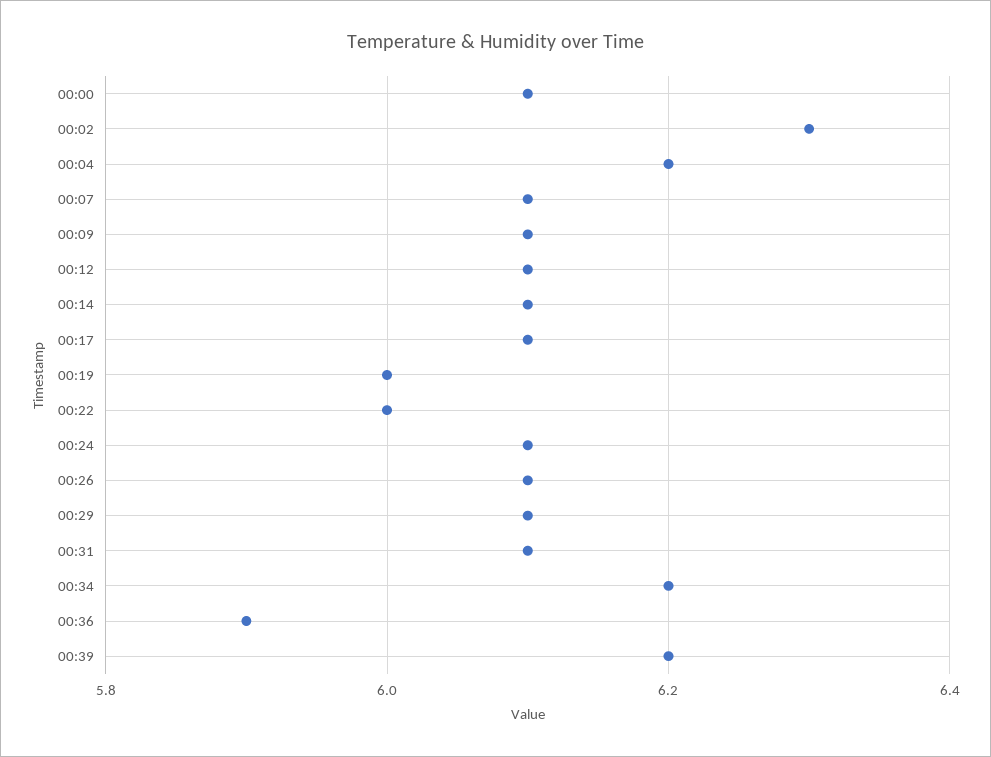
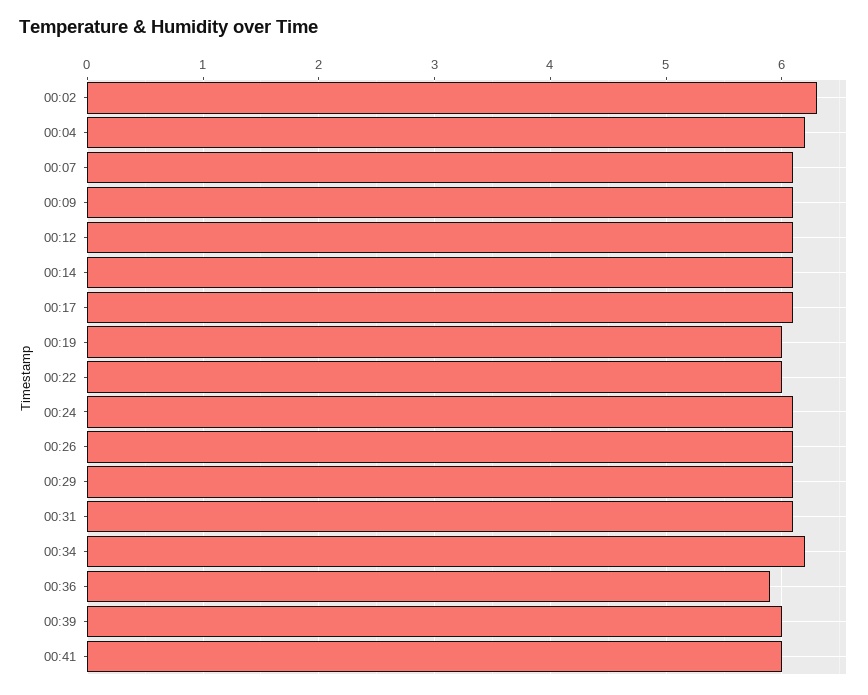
00:00: 6.1 -> none
00:39: 6.2 -> 6
00:41: none -> 6

